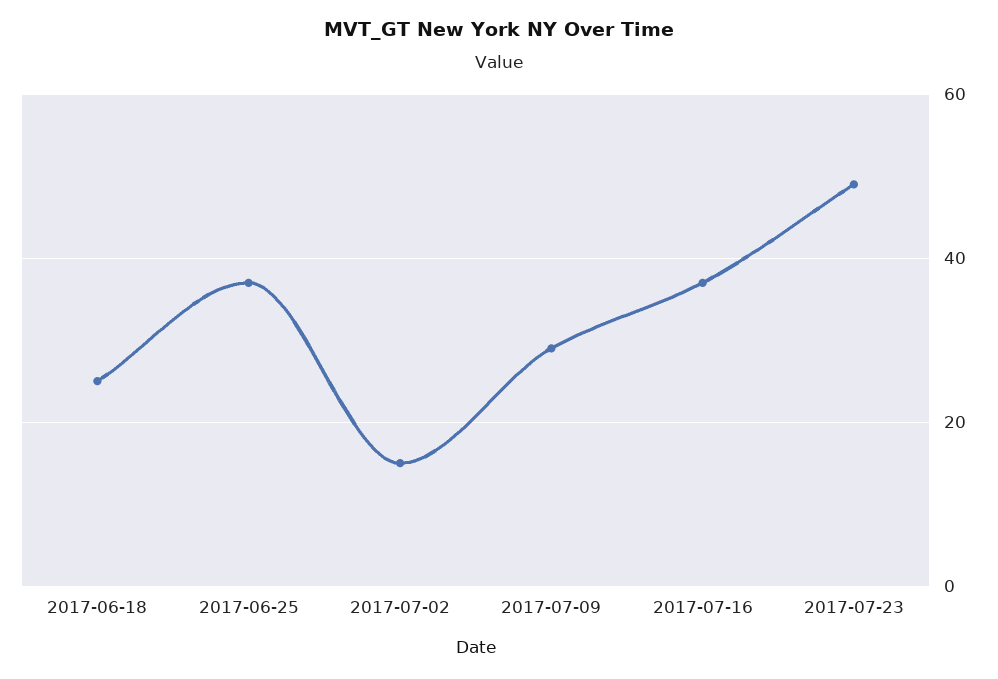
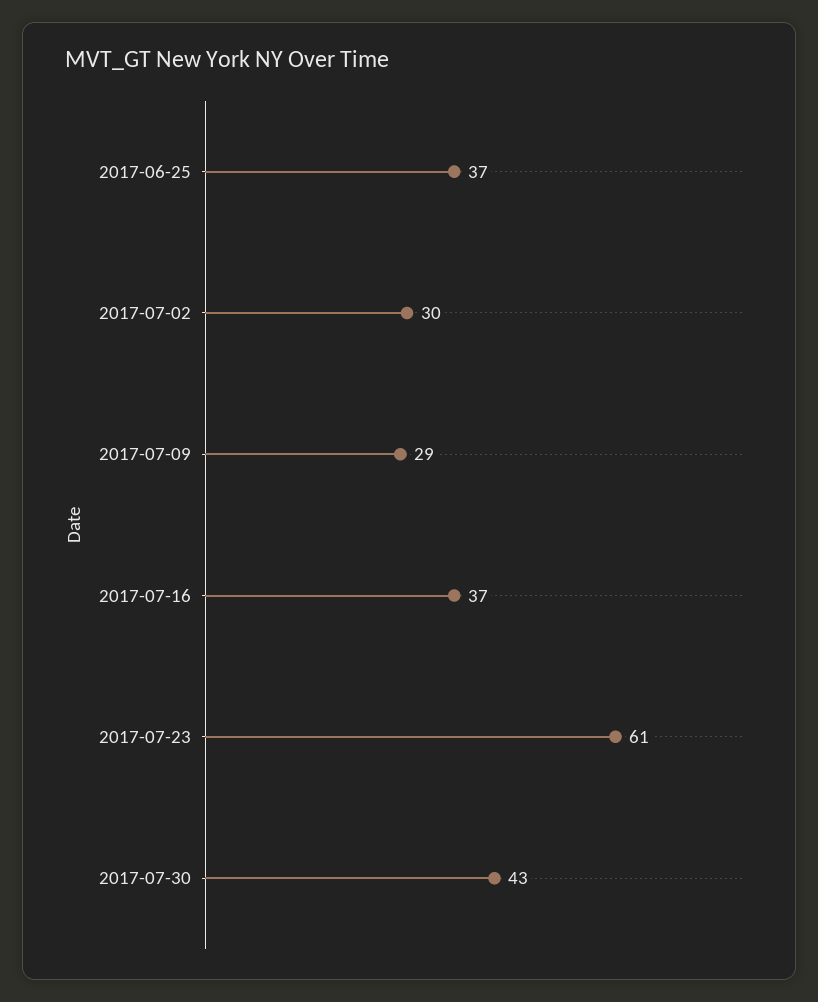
2017-06-18: 25 -> none
2017-07-02: 15 -> 30
2017-07-23: 50 -> 61
2017-07-30: none -> 43

